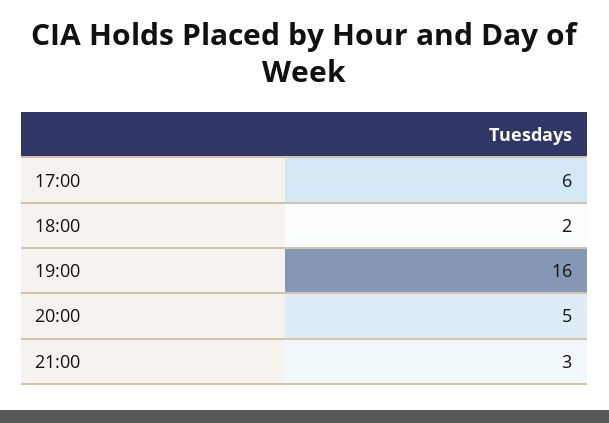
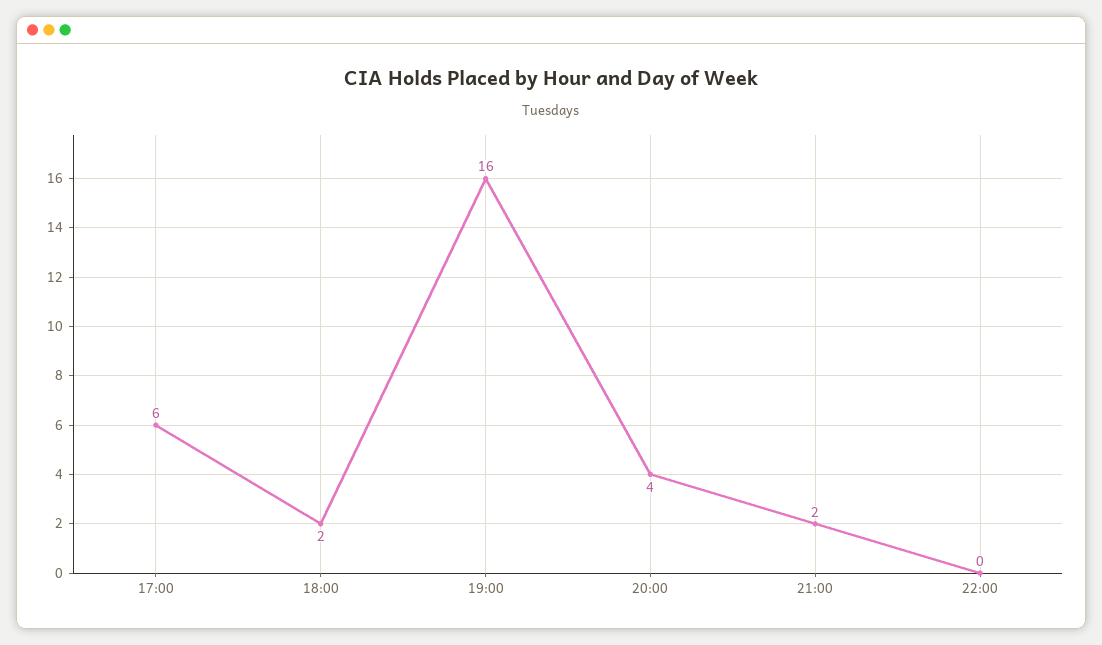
20:00: 5 -> 4
21:00: 3 -> 2
22:00: none -> 0

